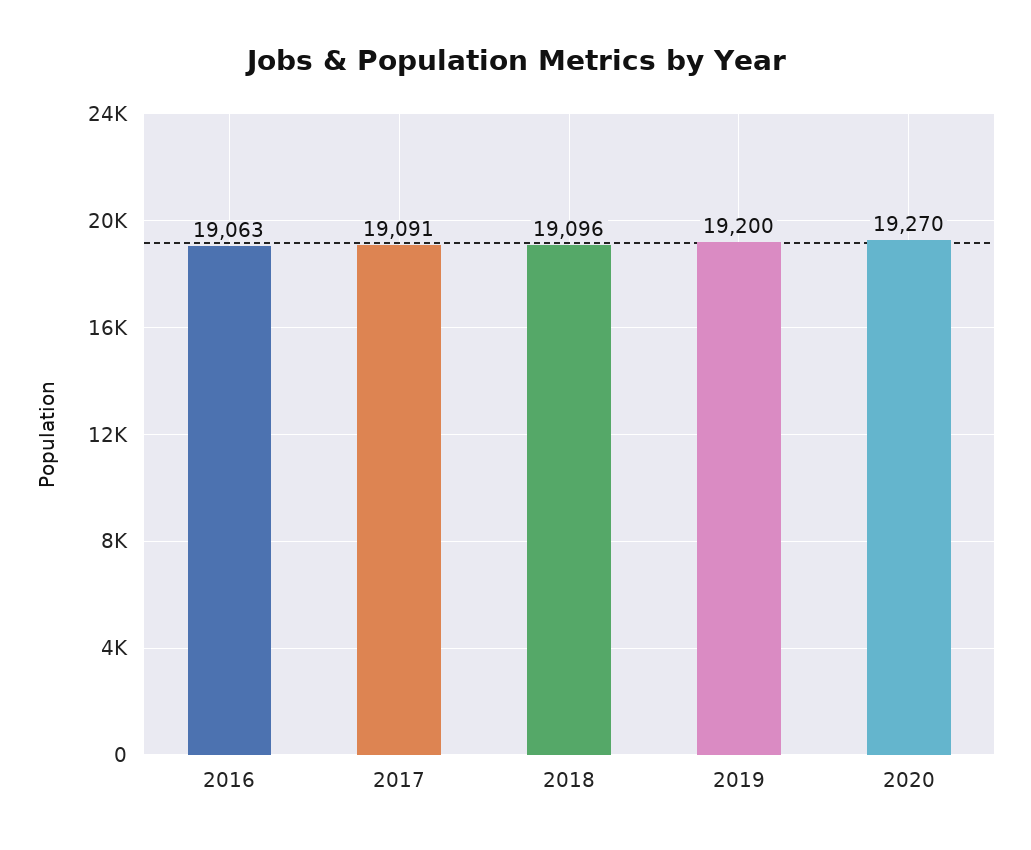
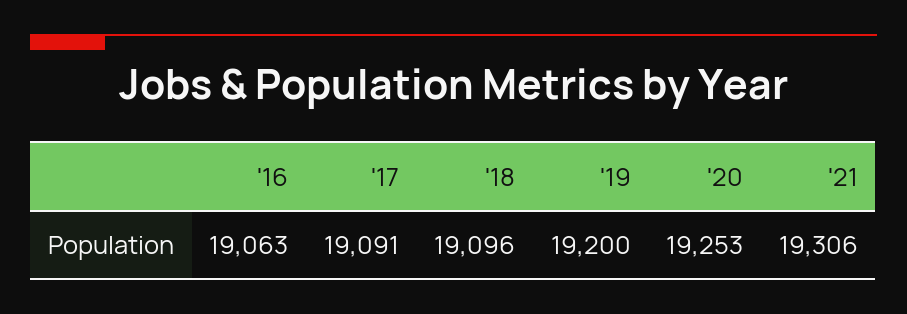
2020: 19270 -> 19253
'21: none -> 19306

